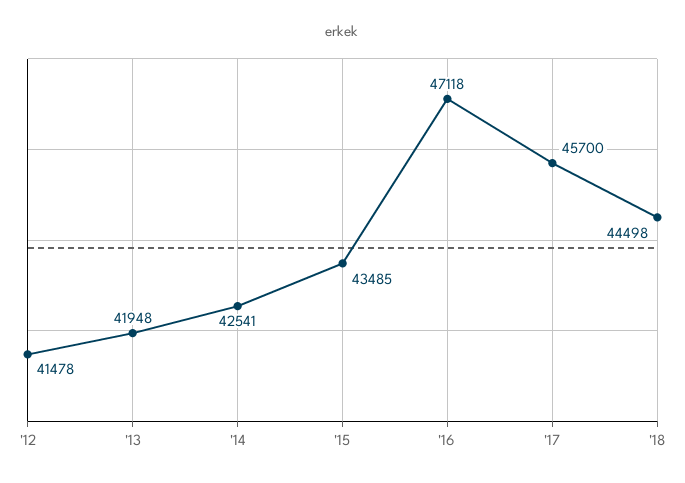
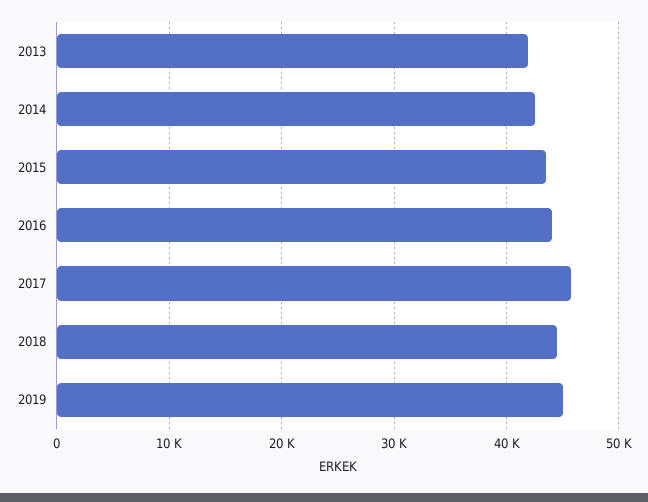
'12: 41478 -> none
'16: 47118 -> 44000
2019: none -> 45000

